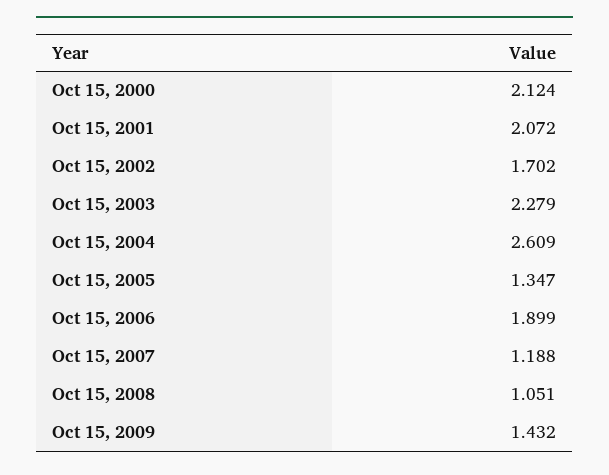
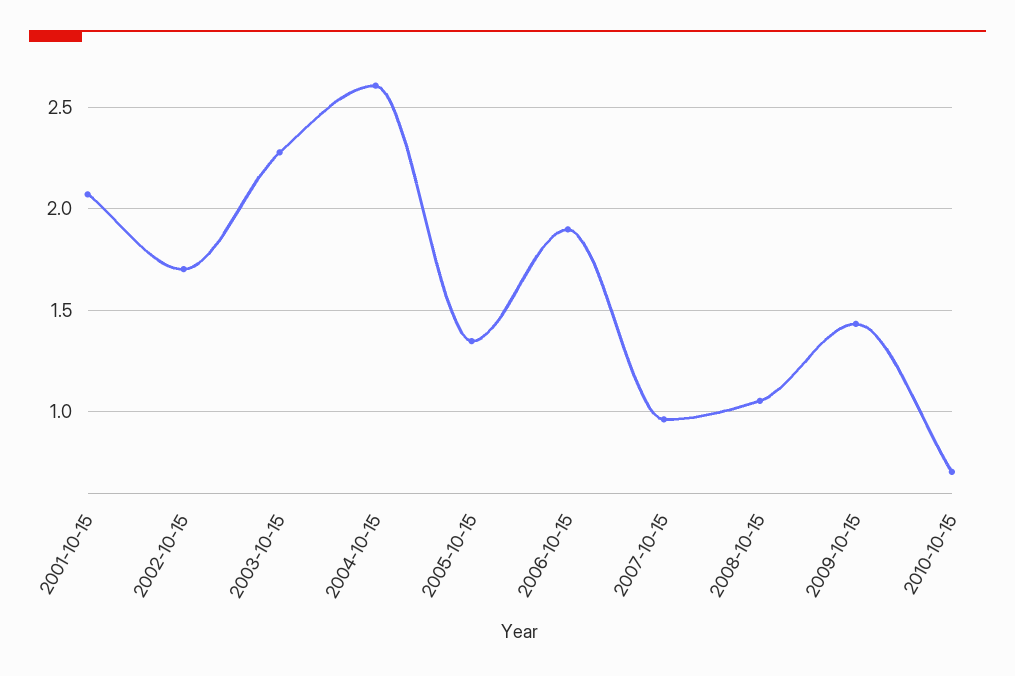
Oct 15, 2000: 2.124 -> none
Oct 15, 2007: 1.188 -> 0.95
2010-10-15: none -> 0.7

